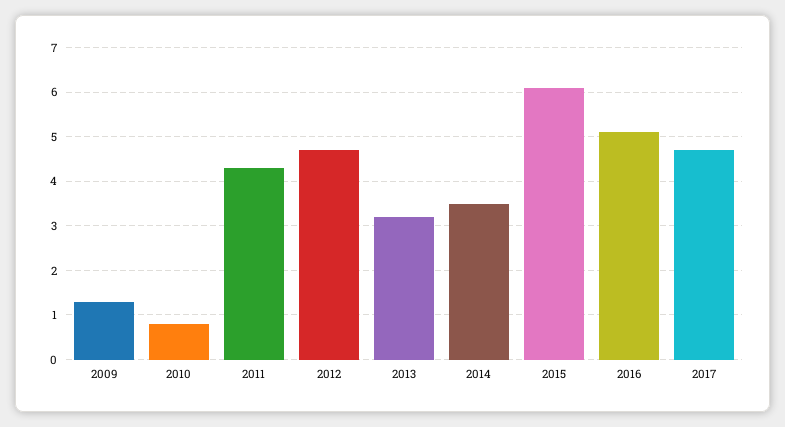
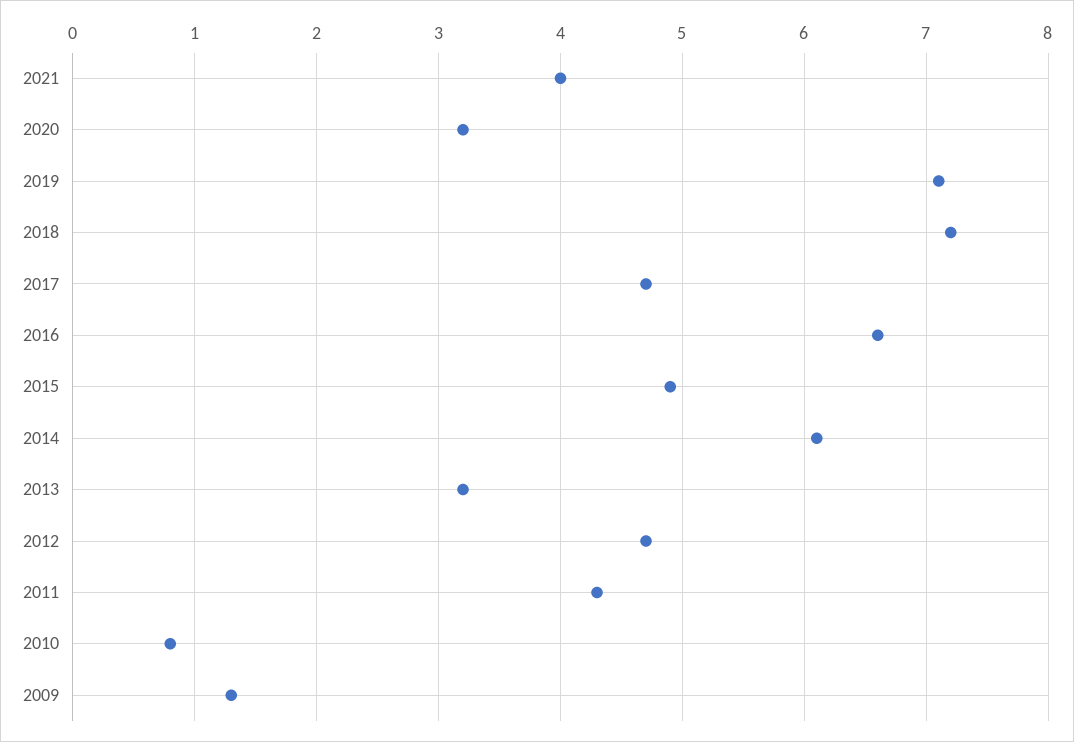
2014: 3.5 -> 6.1
2015: 6 -> 4.9
2016: 5 -> 6.6
2021: none -> 4
2020: none -> 3.2
2019: none -> 7.1
2018: none -> 7.2

